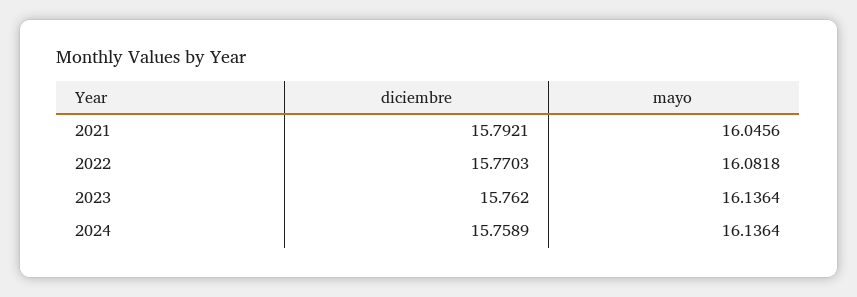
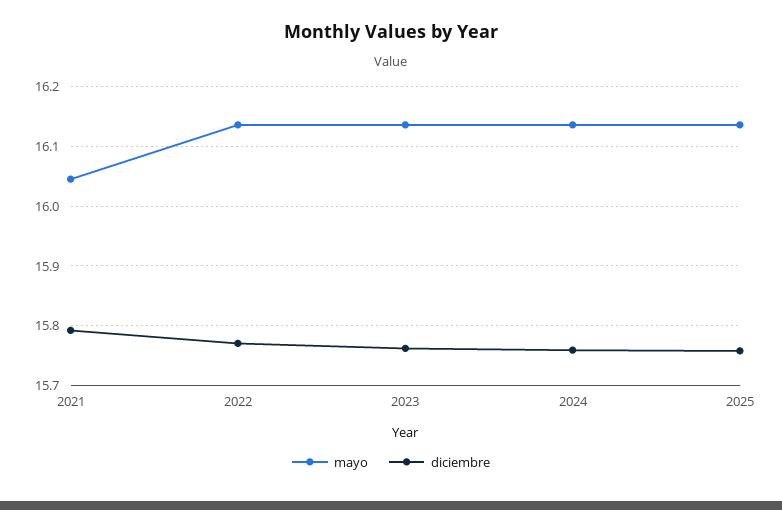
mayo, 2022: 16.0818 -> 16.14
mayo, 2025: none -> 16.14
diciembre, 2025: none -> 15.76

